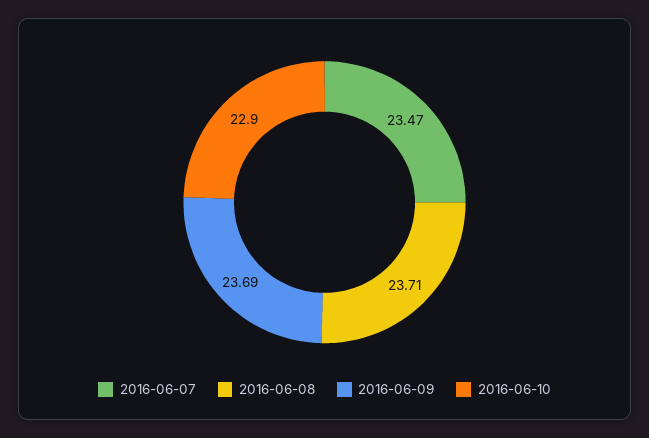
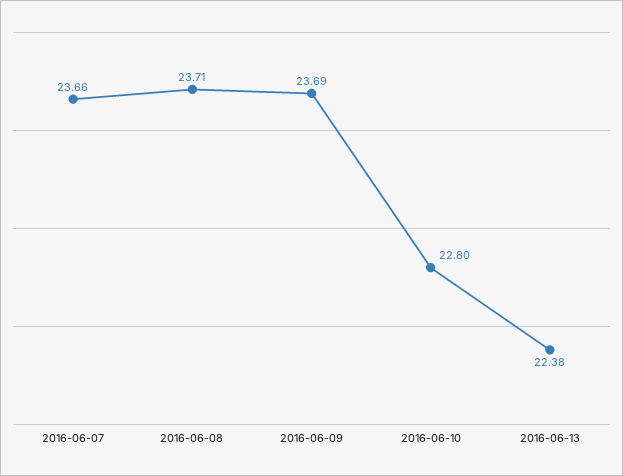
2016-06-07: 23.47 -> 23.66
2016-06-10: 22.9 -> 22.8
2016-06-13: none -> 22.38

